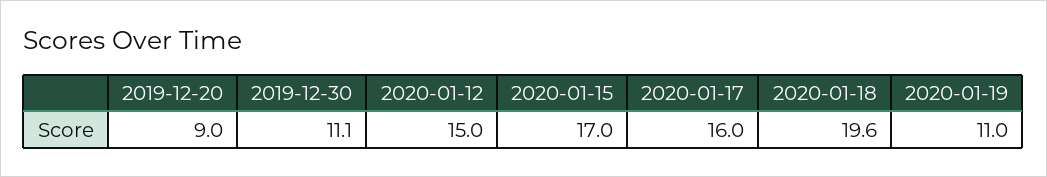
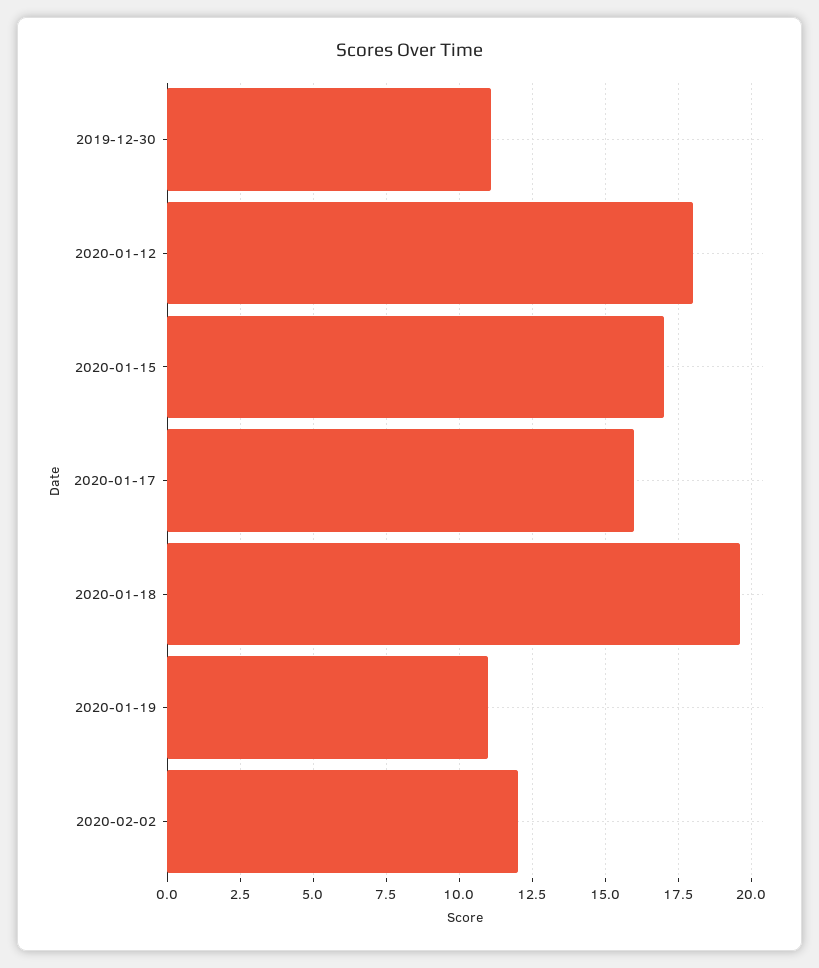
2019-12-20: 9 -> none
2020-01-12: 15 -> 18
2020-02-02: none -> 12

